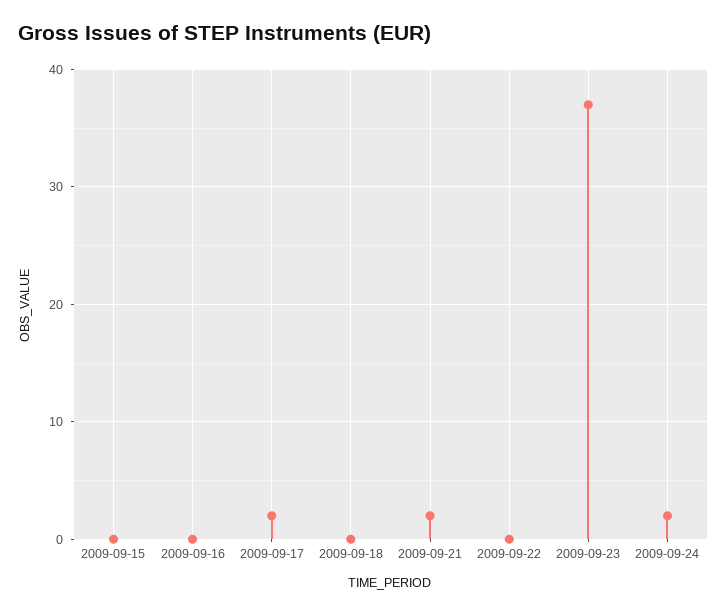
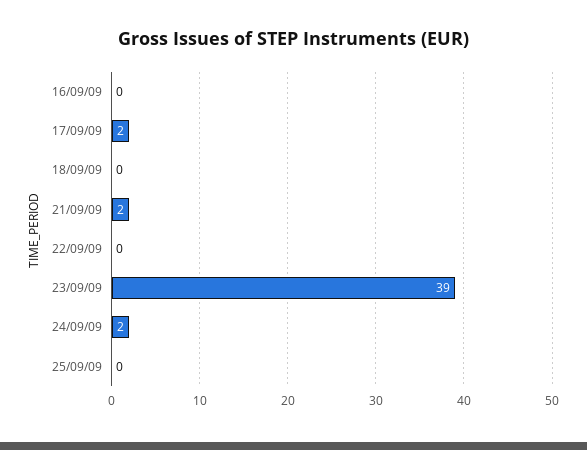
2009-09-15: 0 -> none
2009-09-23: 37 -> 39
25/09/09: none -> 0

